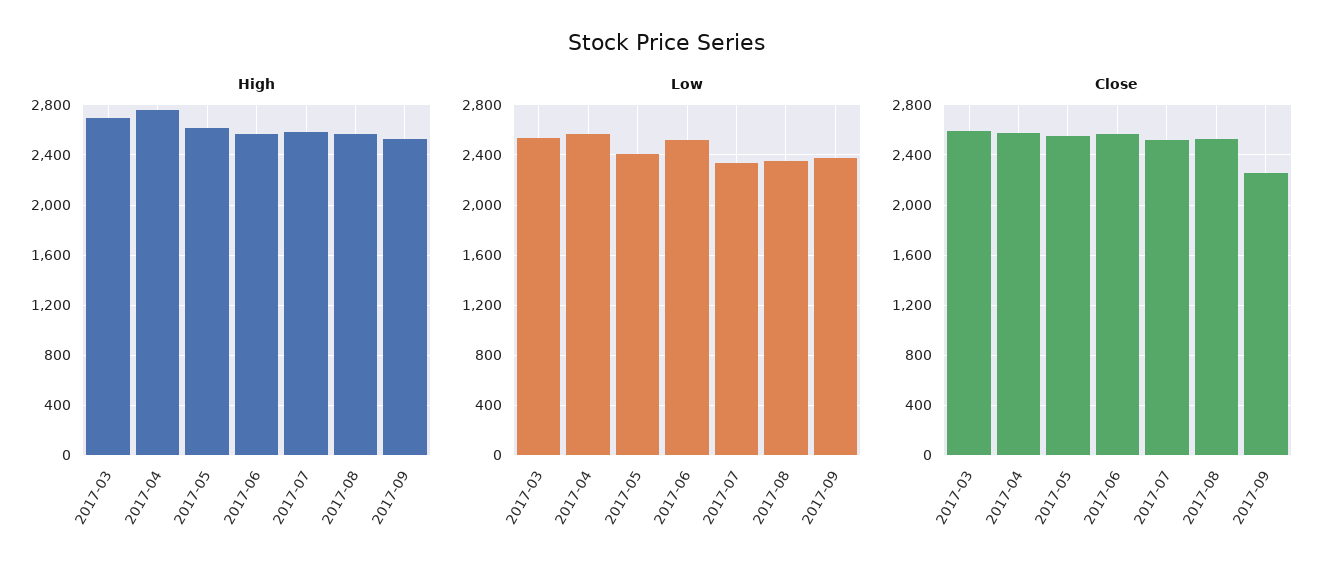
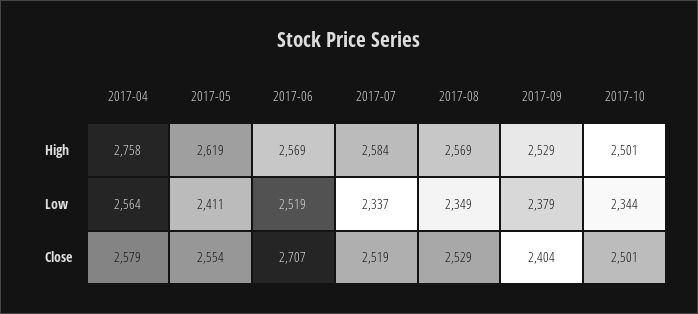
High, 2017-03: 2700 -> none
Low, 2017-03: 2550 -> none
Close, 2017-03: 2600 -> none
Close, 2017-06: 2550 -> 2707
Close, 2017-09: 2250 -> 2404
High, 2017-10: none -> 2501
Low, 2017-10: none -> 2344
Close, 2017-10: none -> 2501

